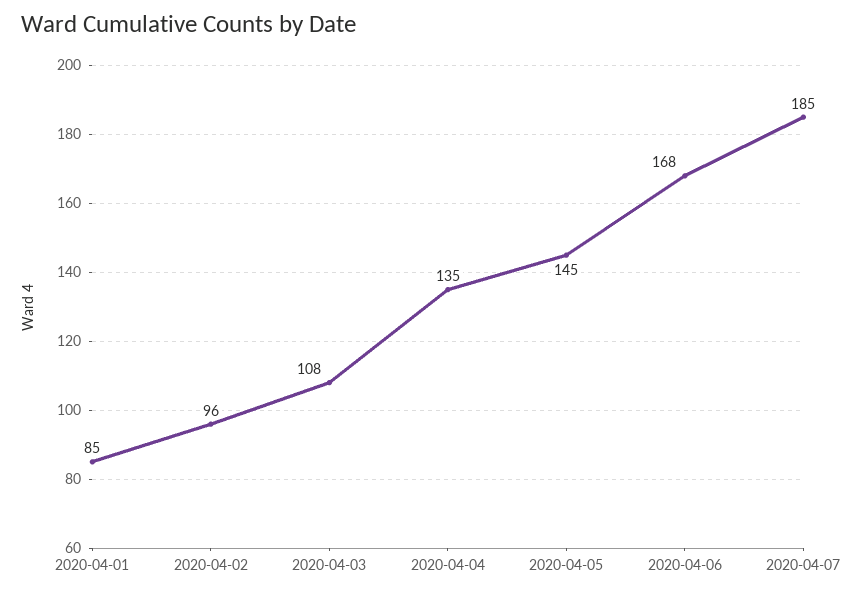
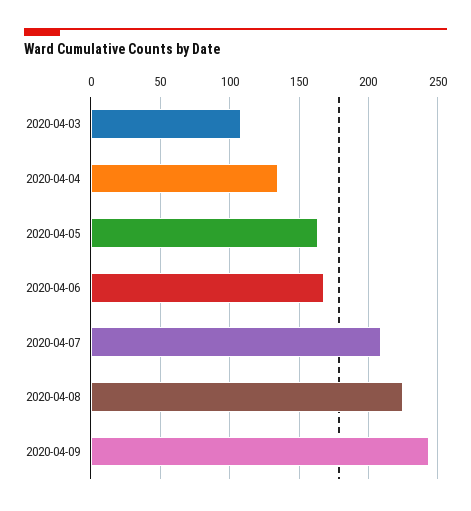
2020-04-01: 85 -> none
2020-04-02: 96 -> none
2020-04-05: 145 -> 165
2020-04-07: 185 -> 210
2020-04-08: none -> 225
2020-04-09: none -> 245

